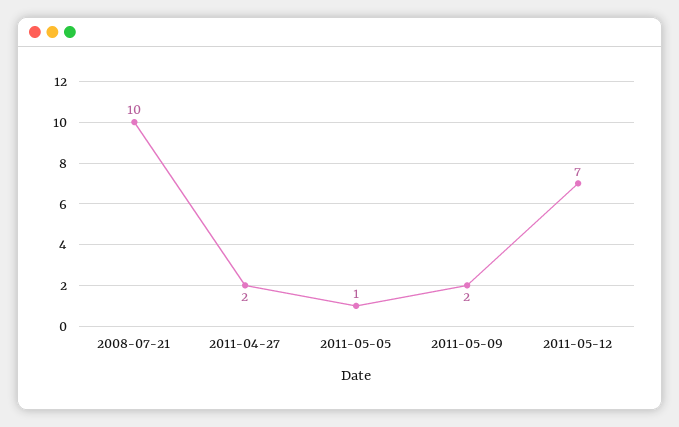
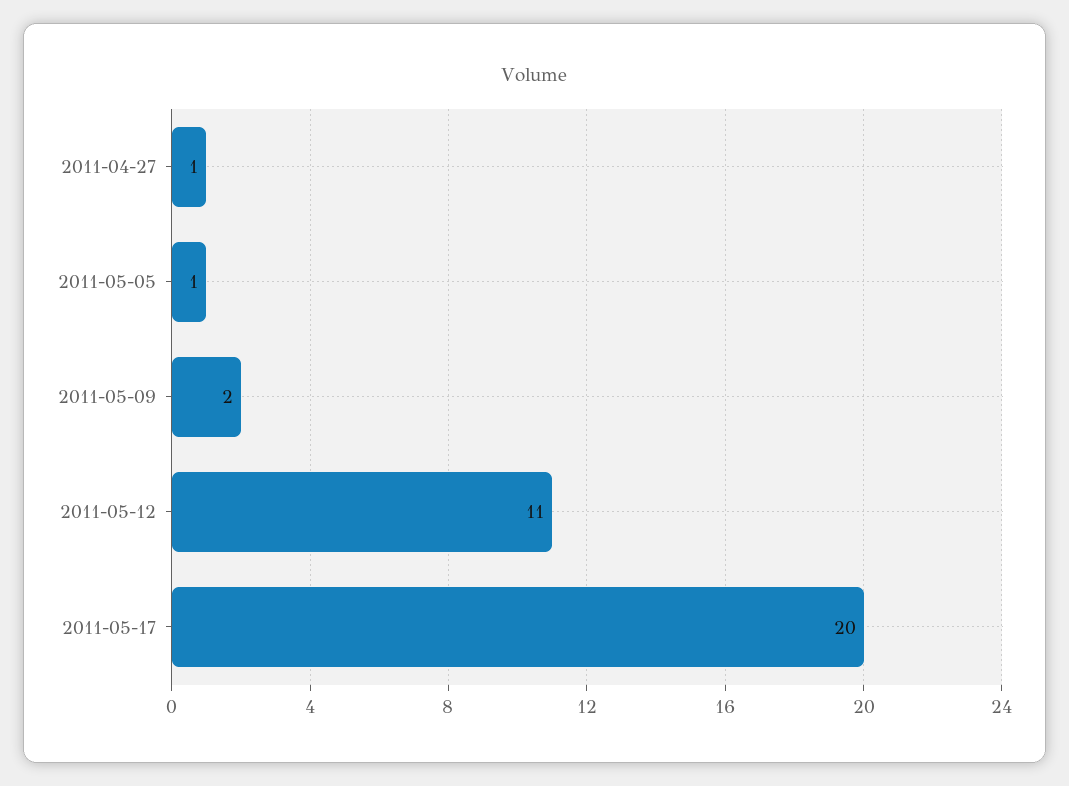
2008-07-21: 10 -> none
2011-04-27: 2 -> 1
2011-05-12: 7 -> 11
2011-05-17: none -> 20

